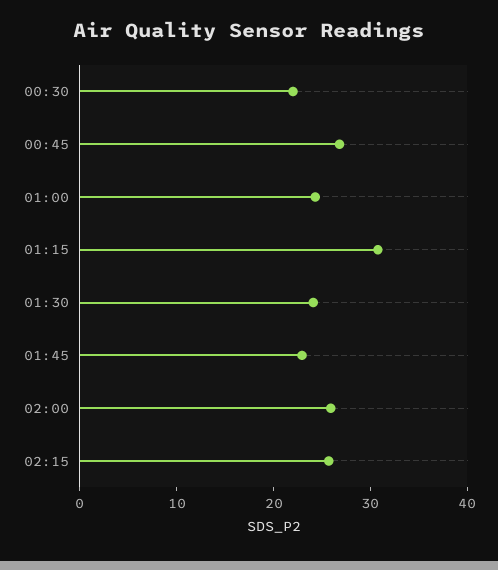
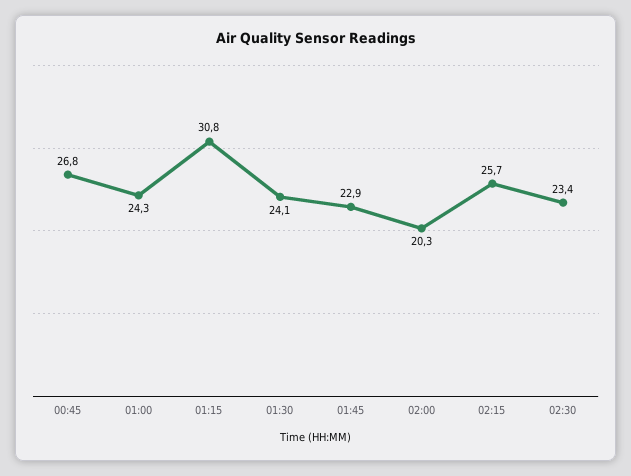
00:30: 22 -> none
02:00: 26 -> 20.3
02:30: none -> 23.4

